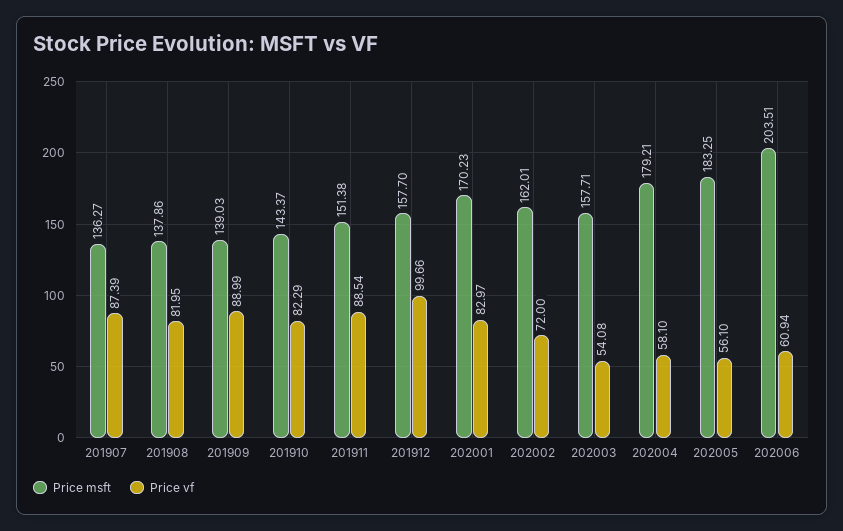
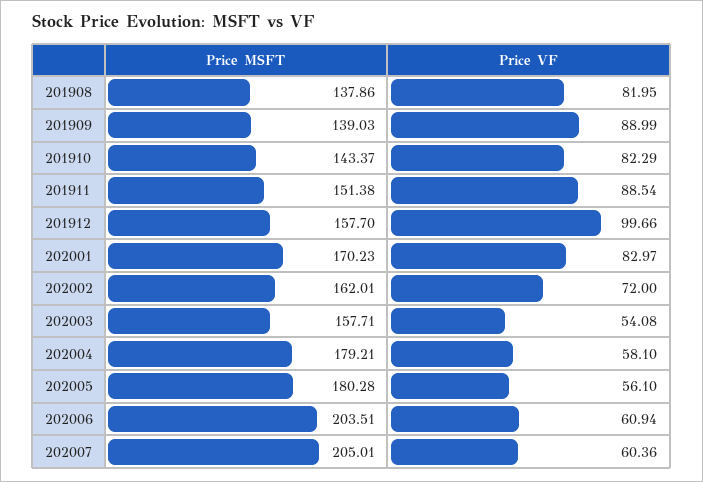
Price msft, 201907: 136.27 -> none
Price vf, 201907: 87.39 -> none
Price msft, 202005: 183.25 -> 180.28
Price msft, 202007: none -> 205.01
Price vf, 202007: none -> 60.36

